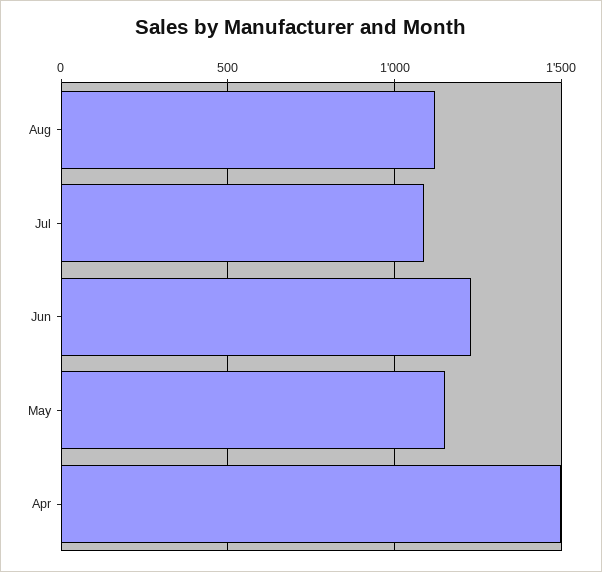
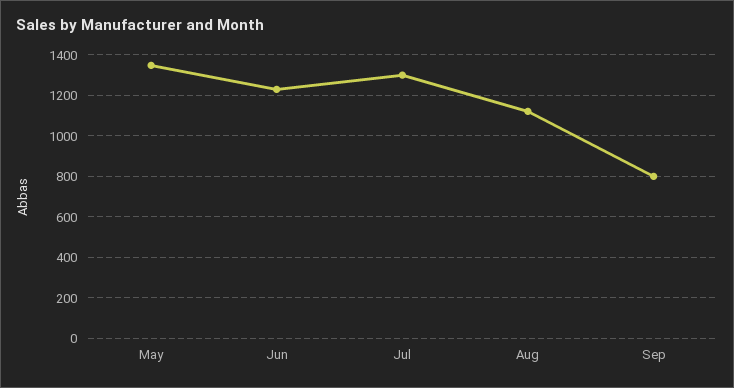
Jul: 1100 -> 1300
May: 1150 -> 1350
Apr: 1500 -> none
Sep: none -> 800

